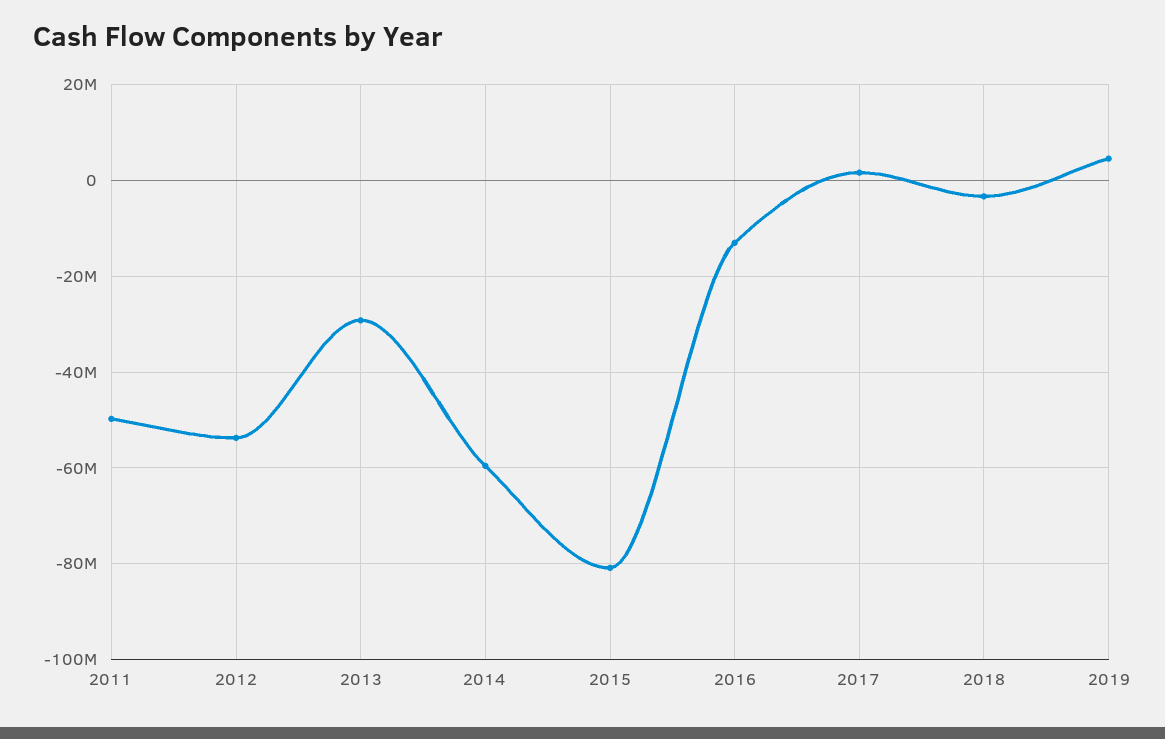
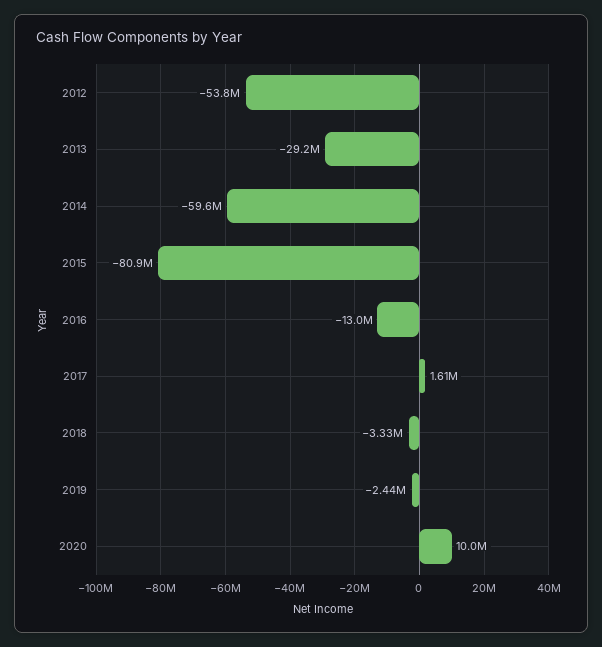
2011: -50000000 -> none
2019: 4000000 -> -2440000
2020: none -> 10000000

